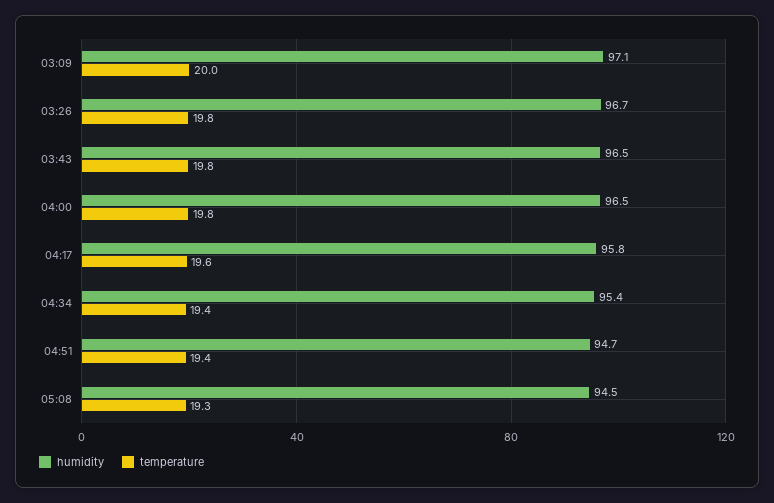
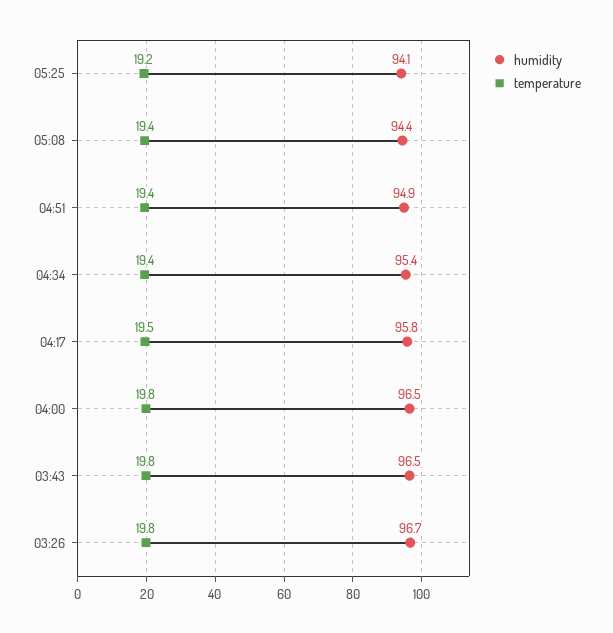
humidity, 03:09: 97.1 -> none
temperature, 03:09: 20 -> none
temperature, 04:17: 19.6 -> 19.5
humidity, 04:51: 94.7 -> 94.9
humidity, 05:08: 94.5 -> 94.4
temperature, 05:08: 19.3 -> 19.4
humidity, 05:25: none -> 94.1
temperature, 05:25: none -> 19.2

